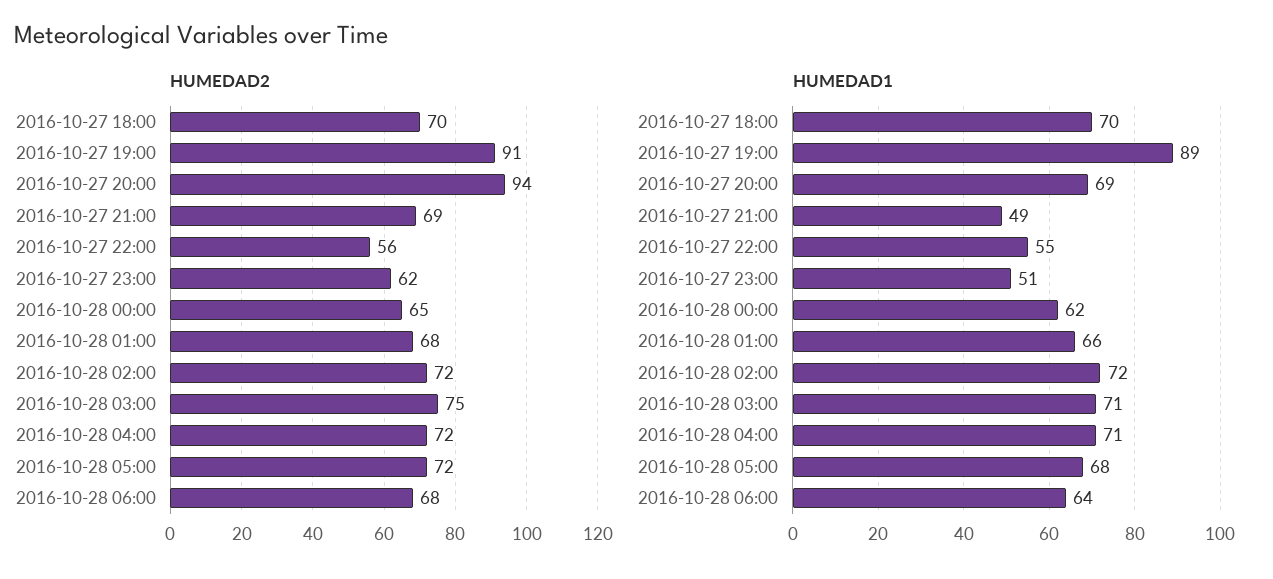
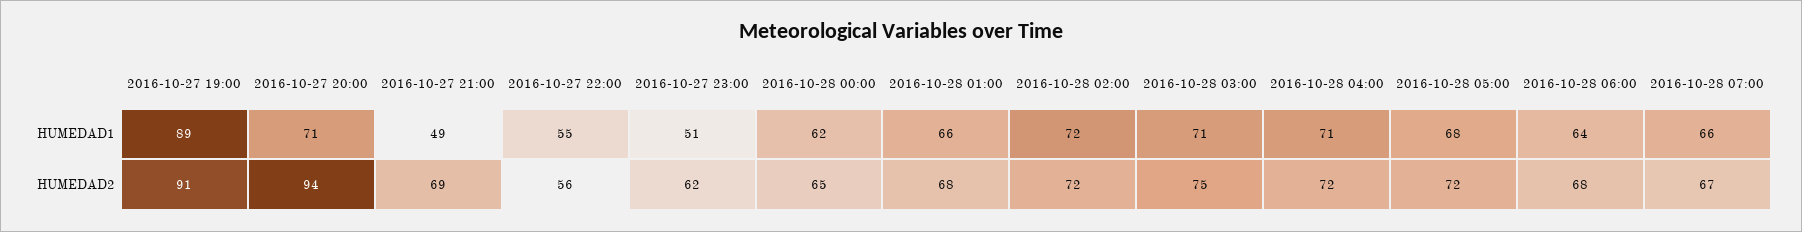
HUMEDAD2, 2016-10-27 18:00: 70 -> none
HUMEDAD1, 2016-10-27 18:00: 70 -> none
HUMEDAD1, 2016-10-27 20:00: 69 -> 71
HUMEDAD1, 2016-10-28 07:00: none -> 66
HUMEDAD2, 2016-10-28 07:00: none -> 67

